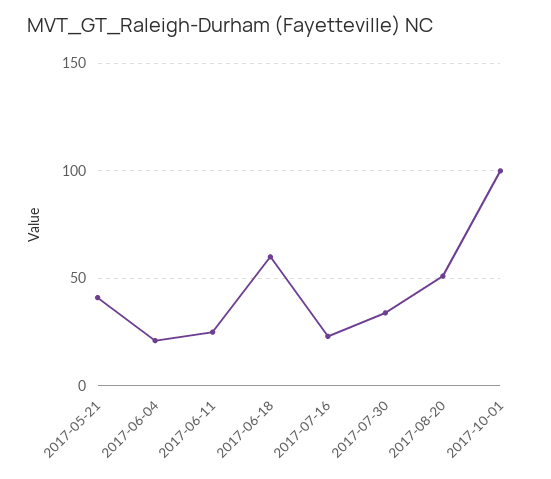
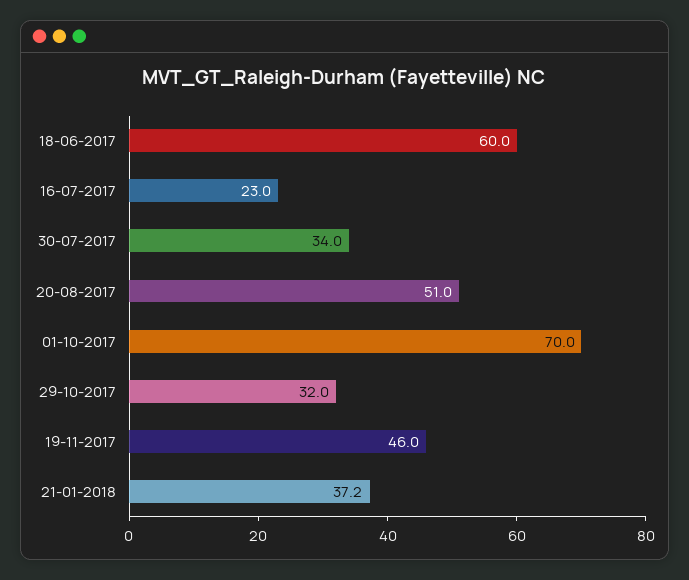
2017-05-21: 40 -> none
2017-06-04: 20 -> none
2017-06-11: 25 -> none
2017-10-01: 100 -> 70
29-10-2017: none -> 32
19-11-2017: none -> 46
21-01-2018: none -> 37.2

